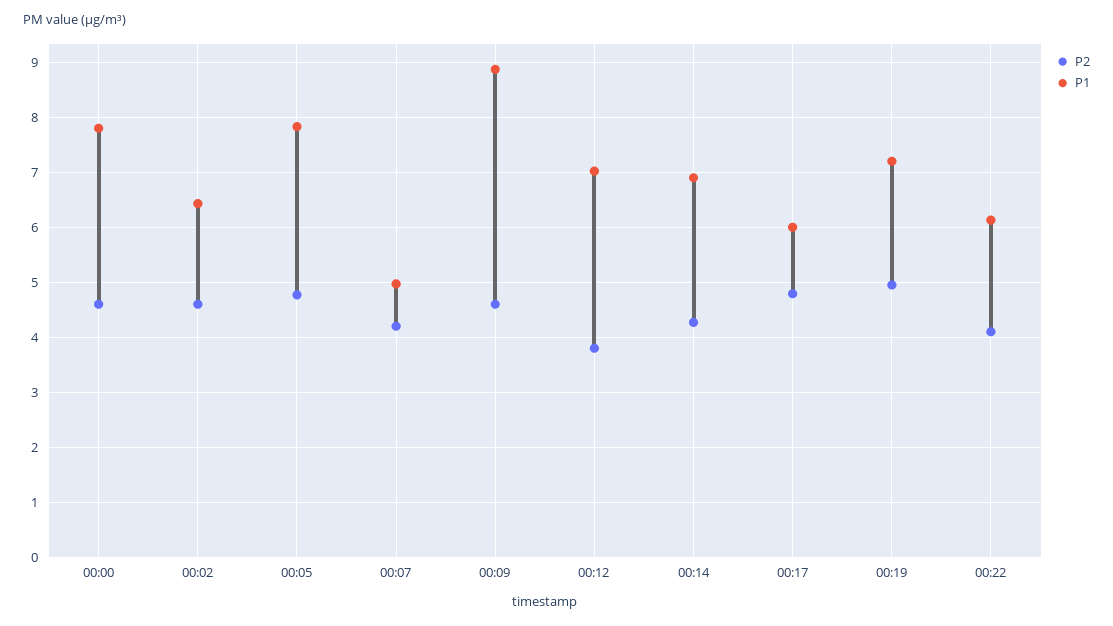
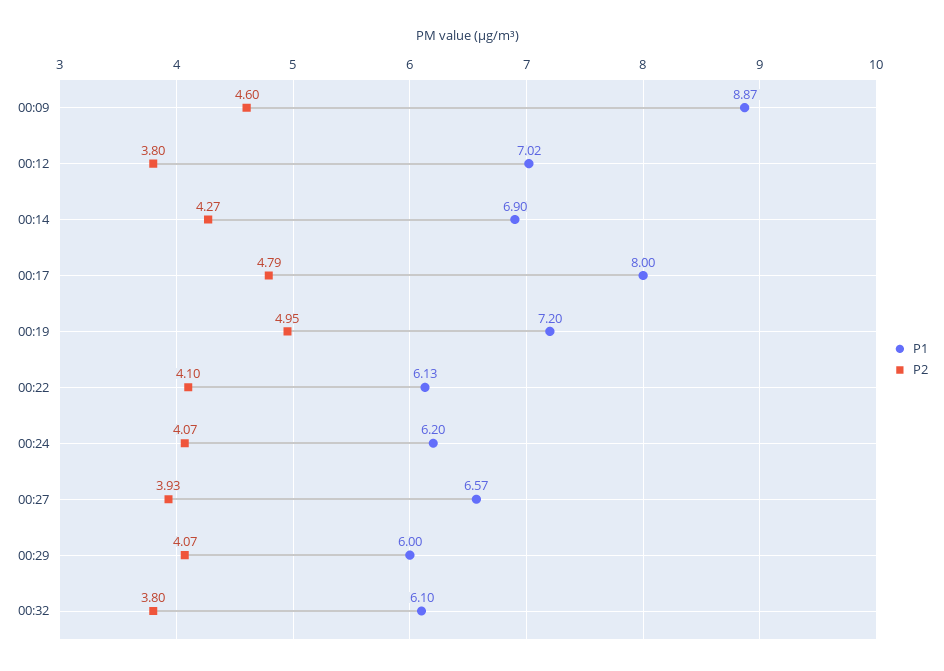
P2, 00:00: 4.6 -> none
P1, 00:00: 7.8 -> none
P2, 00:02: 4.6 -> none
P1, 00:02: 6.4 -> none
P2, 00:05: 4.8 -> none
P1, 00:05: 7.8 -> none
P2, 00:07: 4.2 -> none
P1, 00:07: 5 -> none
P1, 00:17: 6 -> 8
P1, 00:24: none -> 6.2
P2, 00:24: none -> 4.07
P1, 00:27: none -> 6.57
P2, 00:27: none -> 3.93
P1, 00:29: none -> 6
P2, 00:29: none -> 4.07
P1, 00:32: none -> 6.1
P2, 00:32: none -> 3.8

